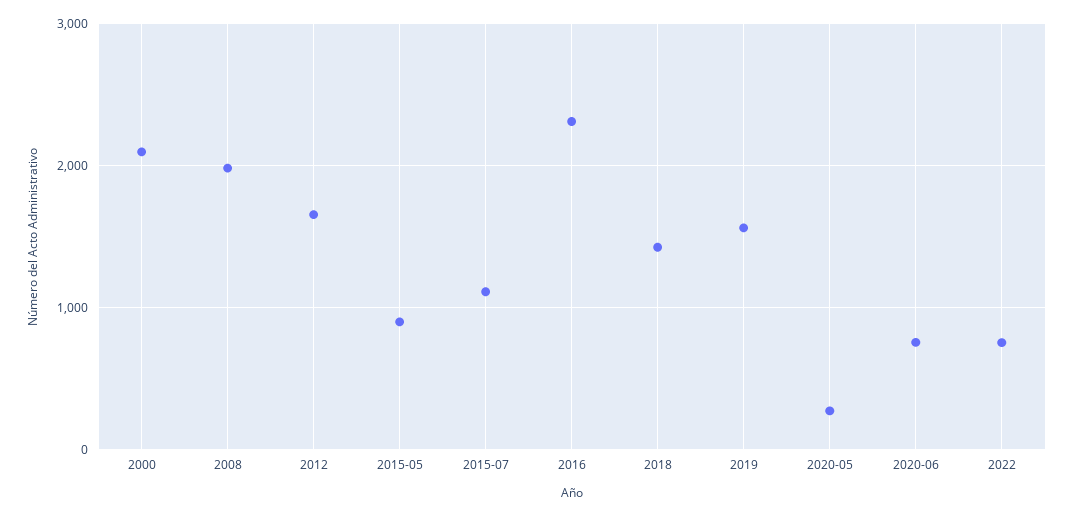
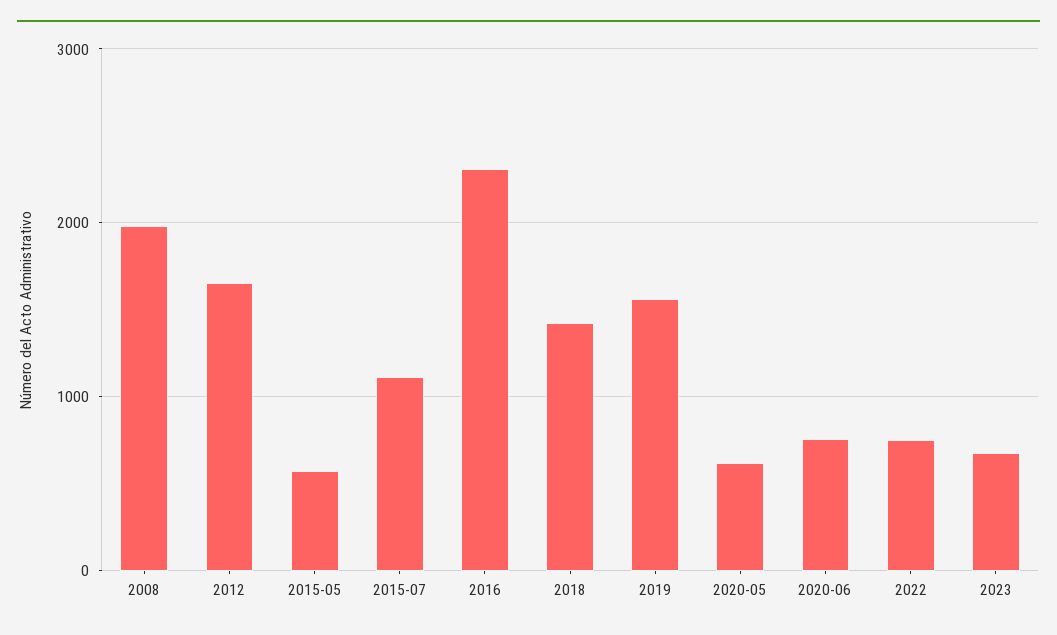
2000: 2100 -> none
2015-05: 900 -> 600
2020-05: 300 -> 600
2023: none -> 700

